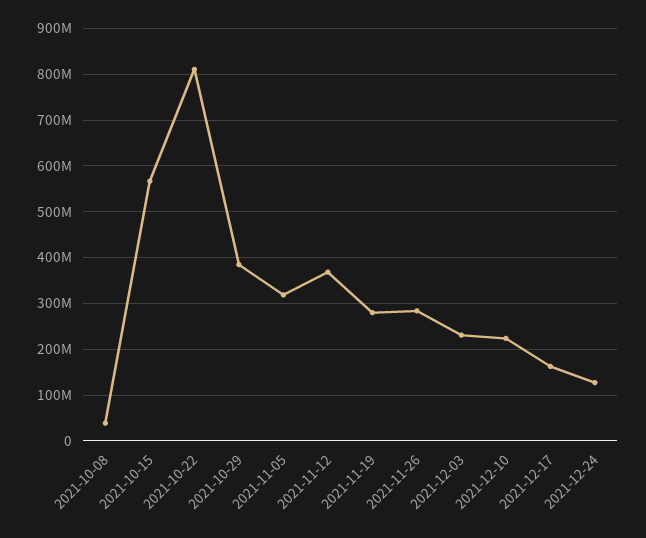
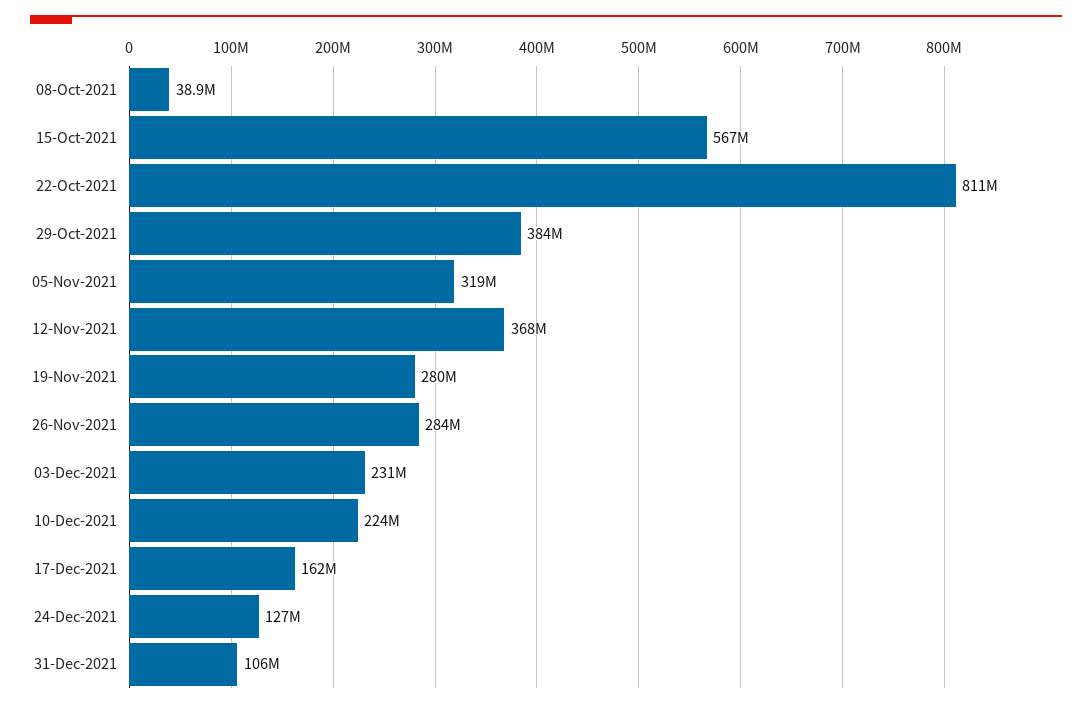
31-Dec-2021: none -> 106000000

